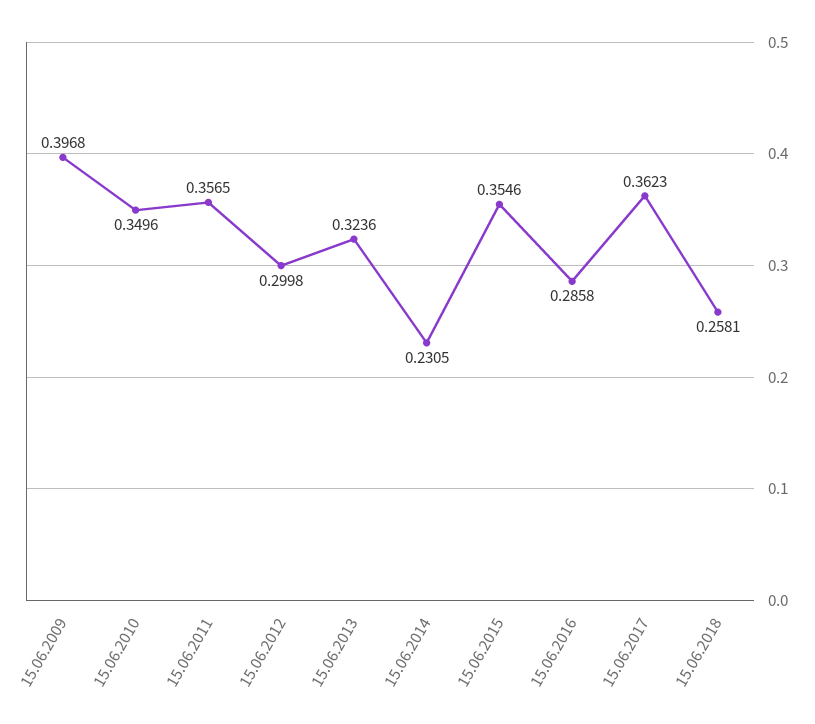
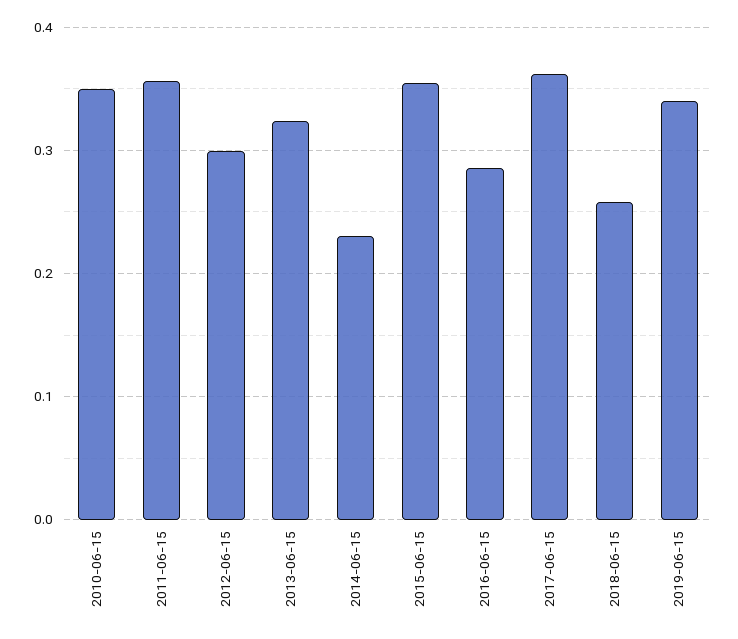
15.06.2009: 0.3968 -> none
2019-06-15: none -> 0.34

